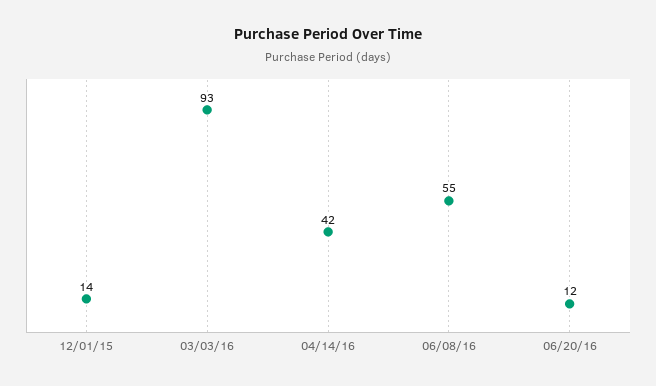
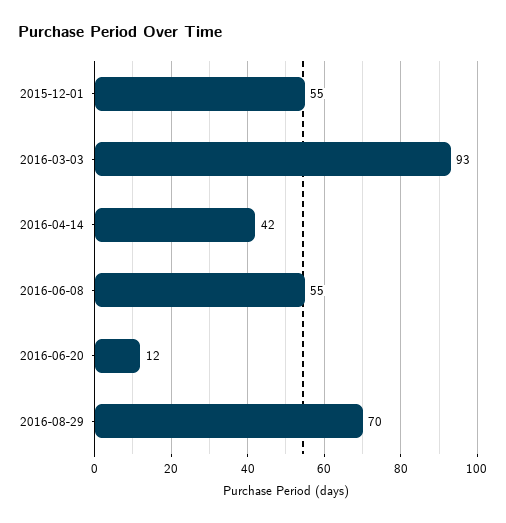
12/01/15: 14 -> 55
2016-08-29: none -> 70

